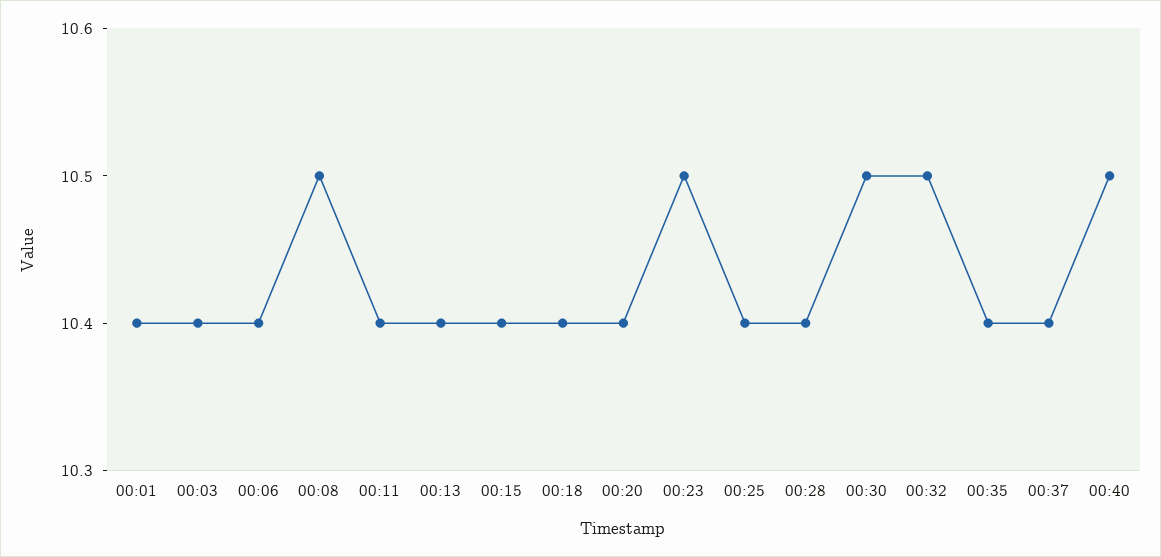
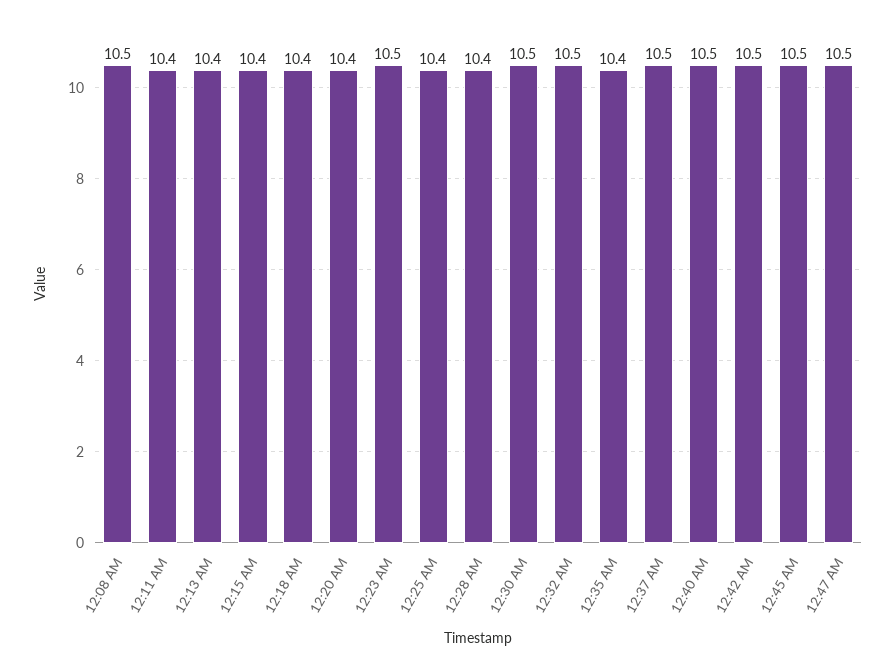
00:01: 10.4 -> none
00:03: 10.4 -> none
00:06: 10.4 -> none
00:37: 10.4 -> 10.5
12:42 AM: none -> 10.5
12:45 AM: none -> 10.5
12:47 AM: none -> 10.5

